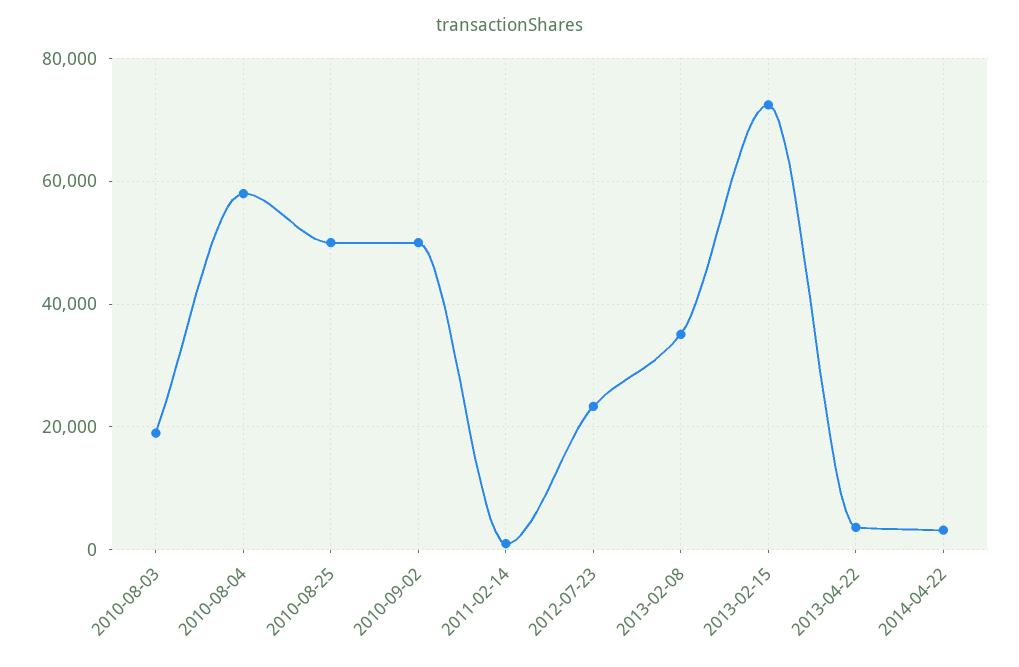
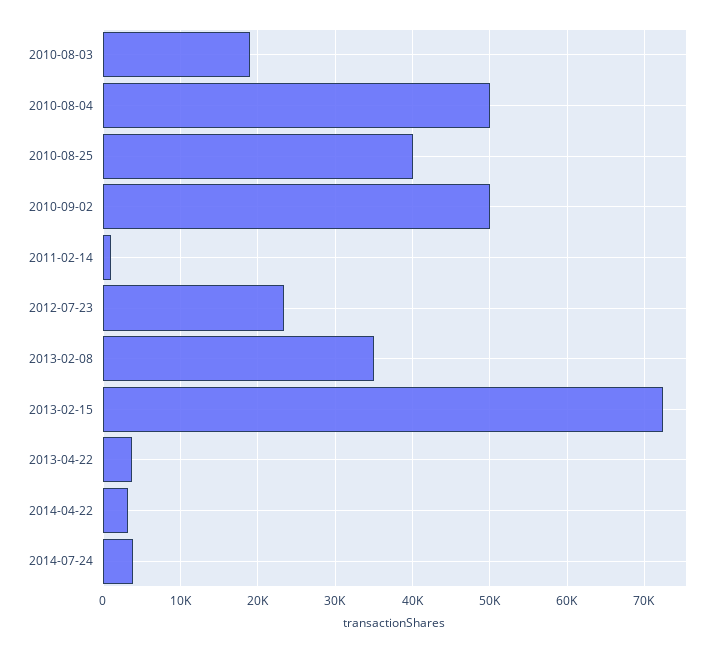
2010-08-04: 58000 -> 50000
2010-08-25: 50000 -> 40000
2014-07-24: none -> 4000

